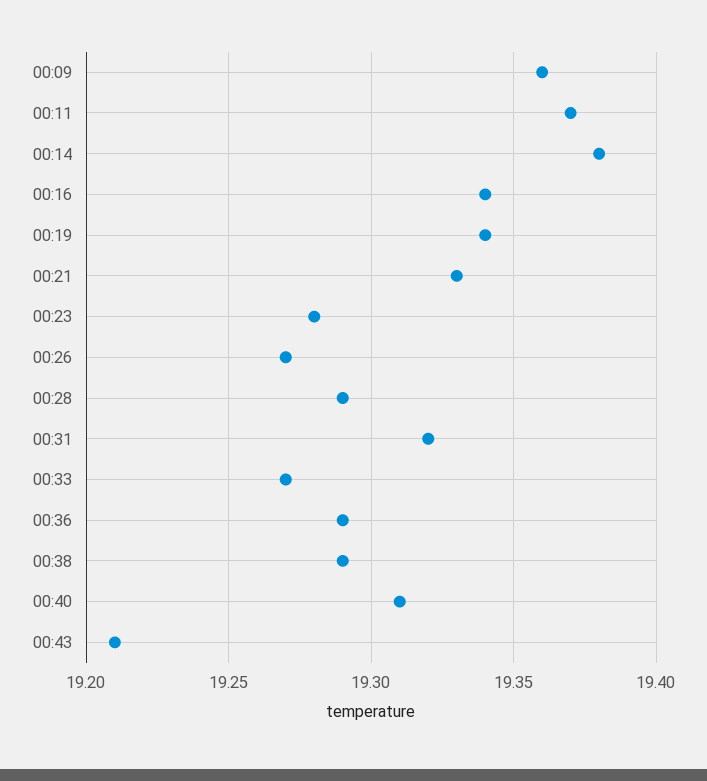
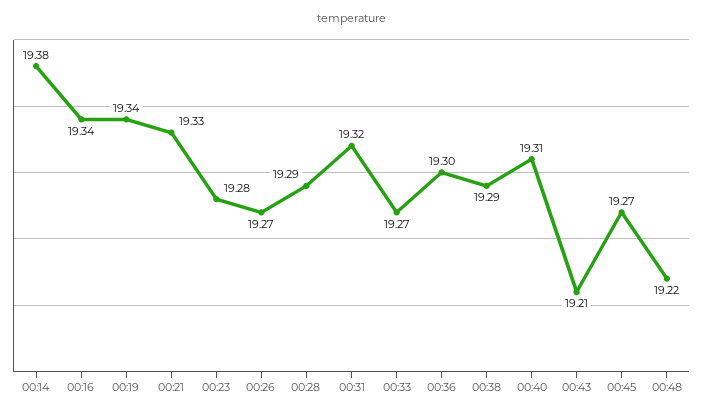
00:09: 19.36 -> none
00:11: 19.37 -> none
00:36: 19.29 -> 19.3
00:45: none -> 19.27
00:48: none -> 19.22

